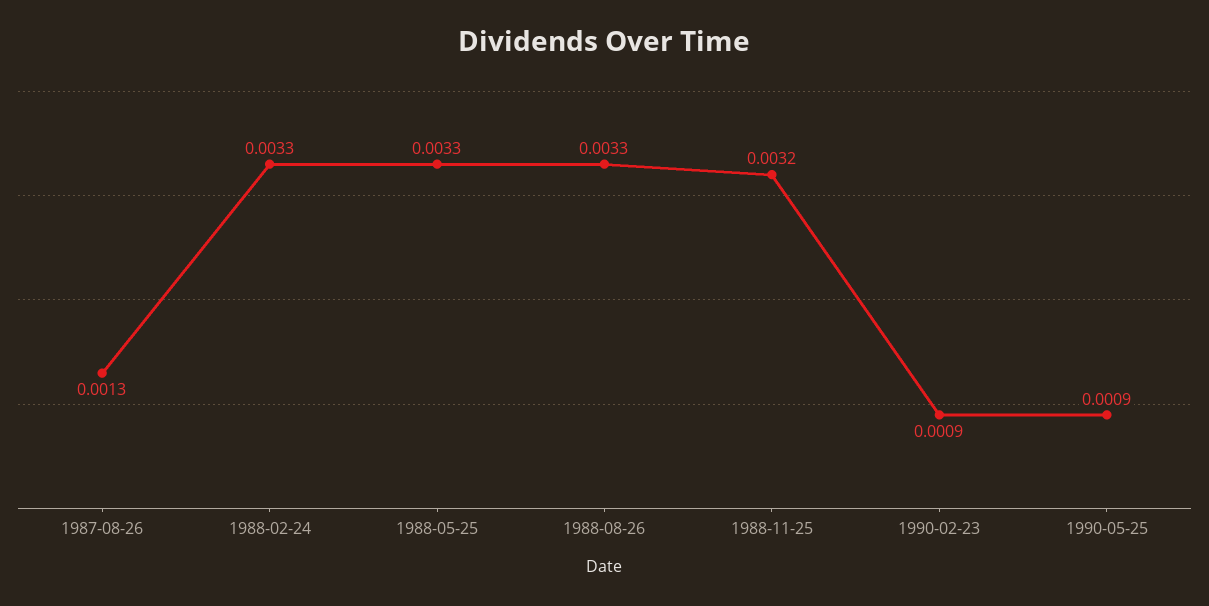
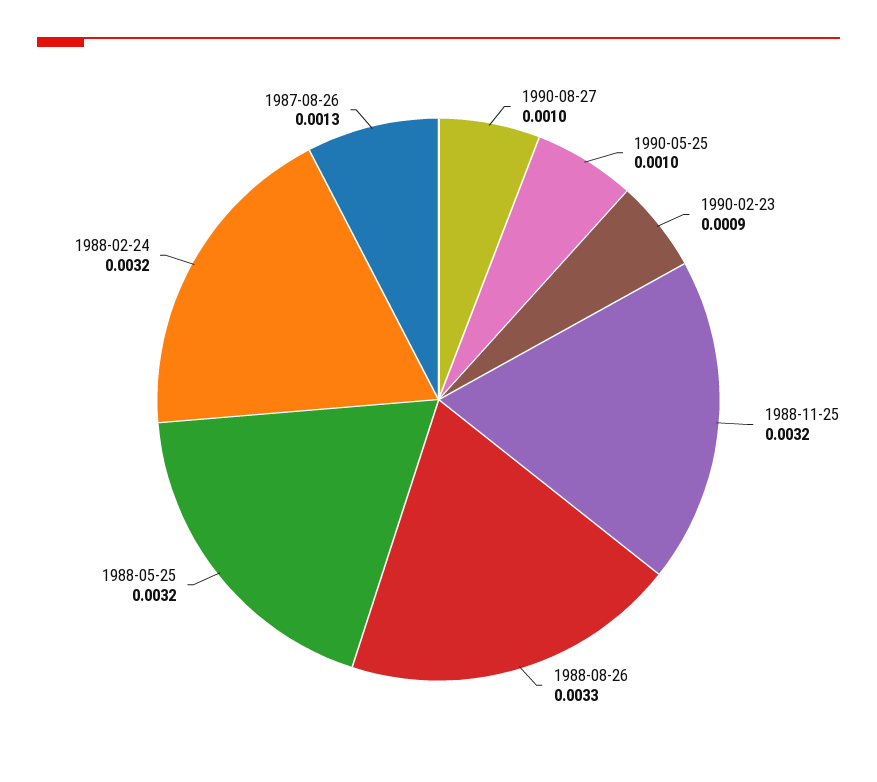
1988-02-24: 0.0033 -> 0.0032
1988-05-25: 0.0033 -> 0.0032
1990-05-25: 0.0009 -> 0.001
1990-08-27: none -> 0.001

